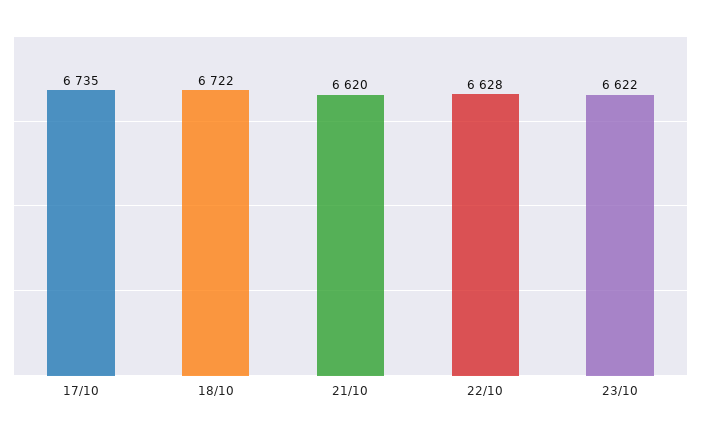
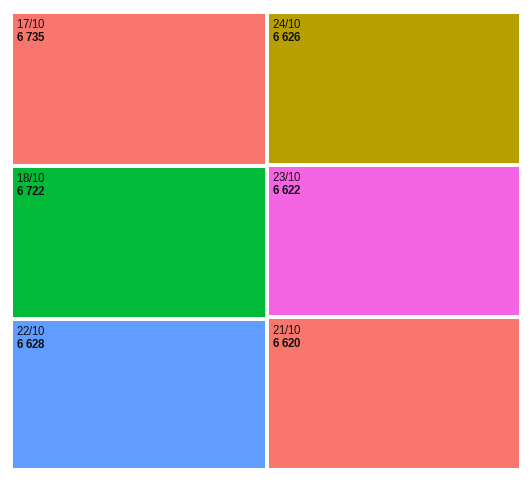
24/10: none -> 6626

